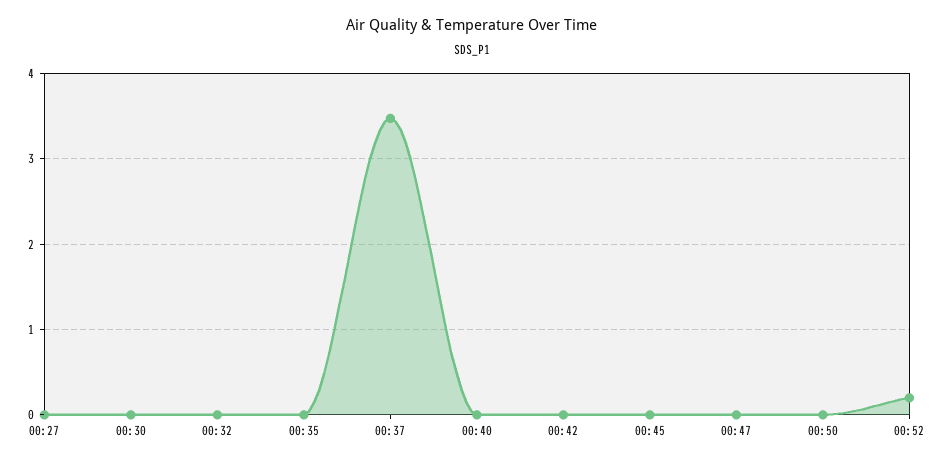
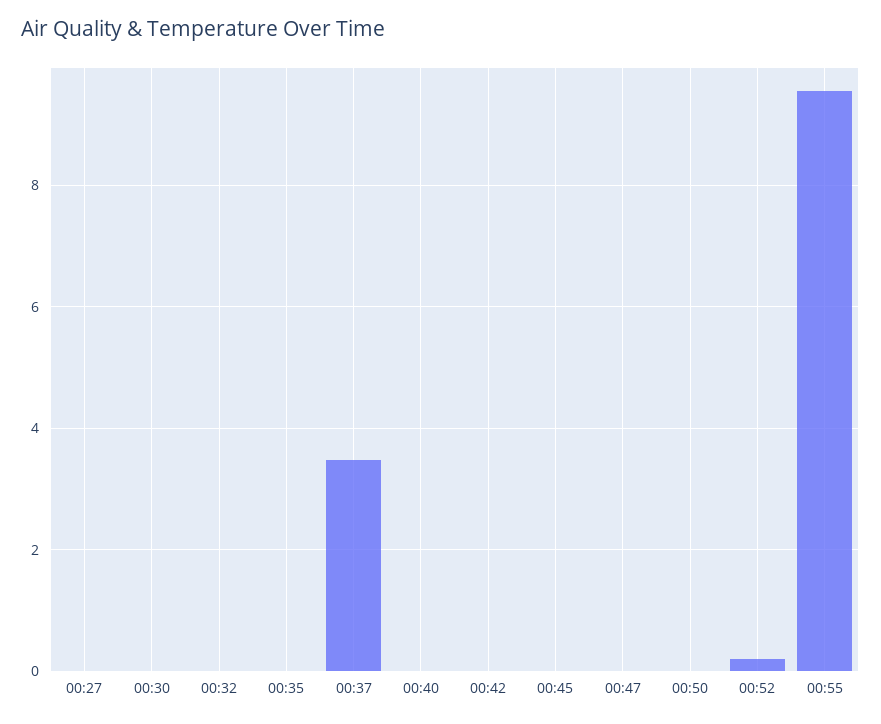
00:55: none -> 9.6

